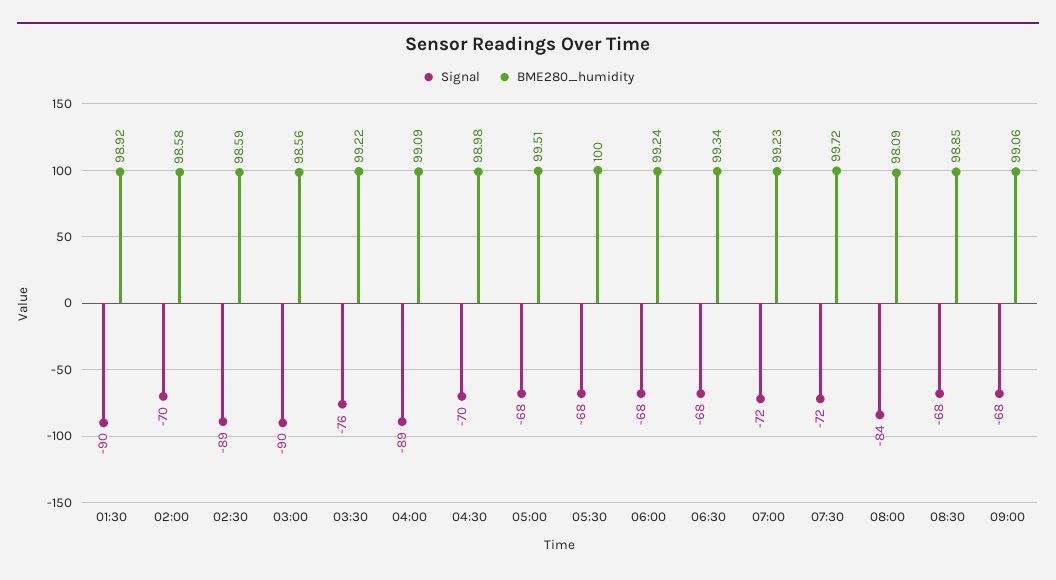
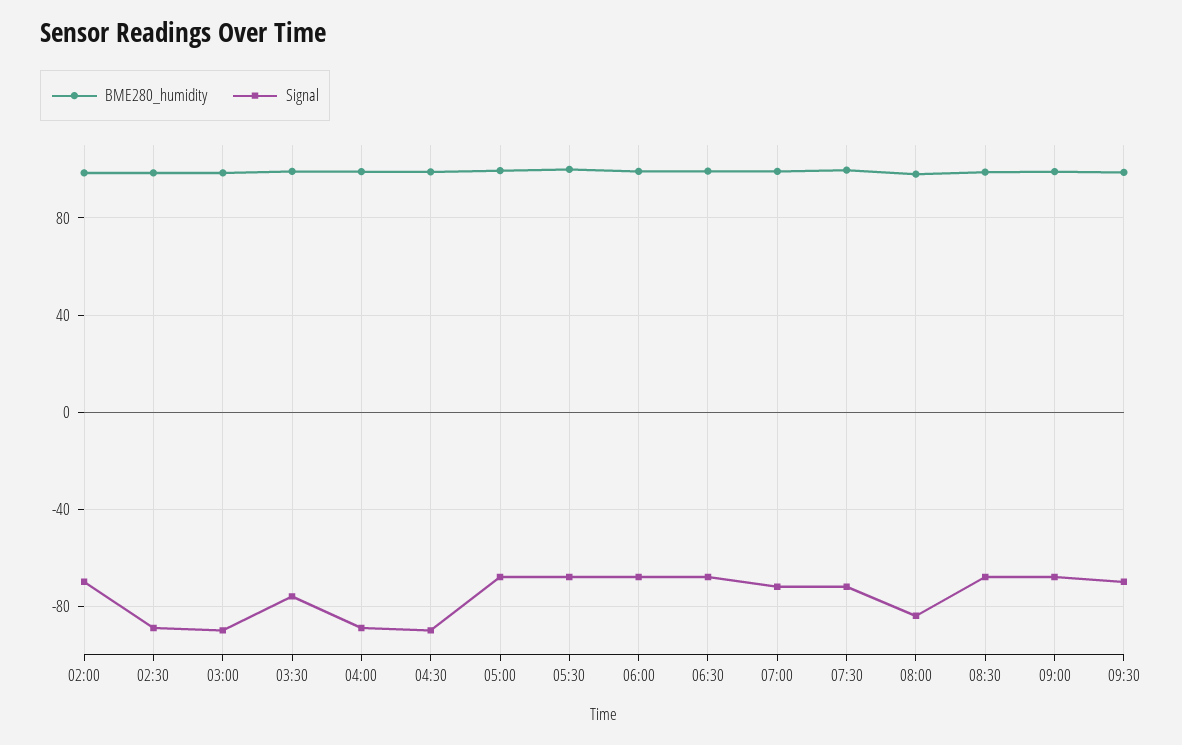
Signal, 01:30: -90 -> none
BME280_humidity, 01:30: 98.92 -> none
Signal, 04:30: -70 -> -90
BME280_humidity, 09:30: none -> 100
Signal, 09:30: none -> -70

